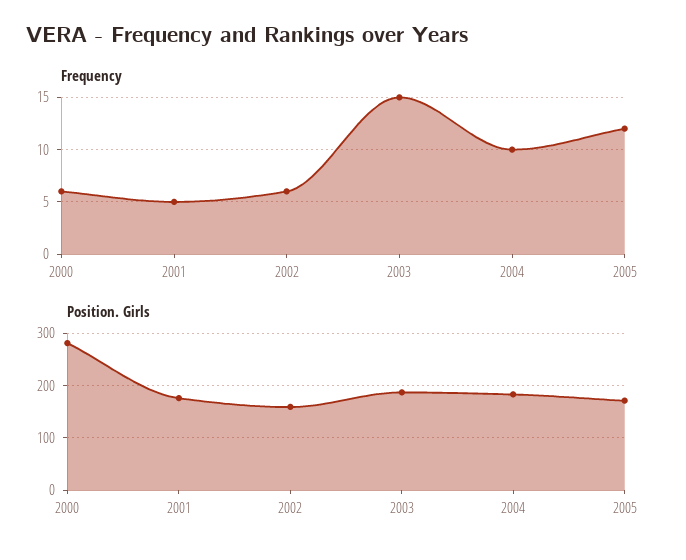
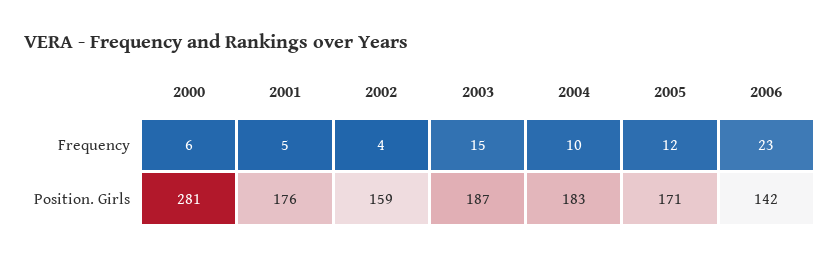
Frequency, 2002: 6 -> 4
Frequency, 2006: none -> 23
Position. Girls, 2006: none -> 142

